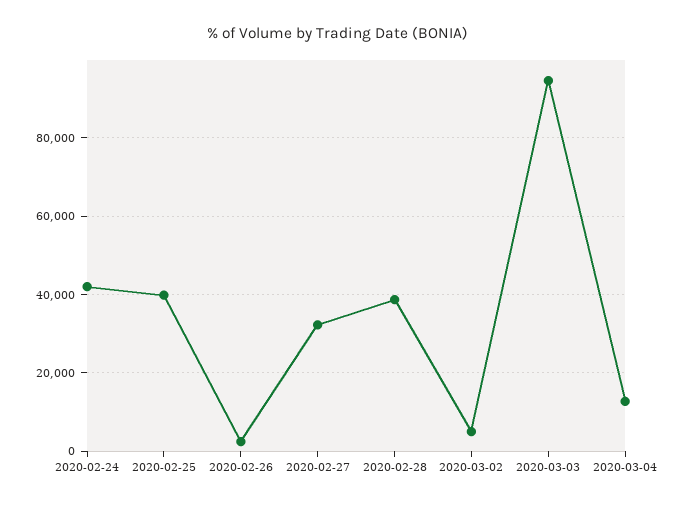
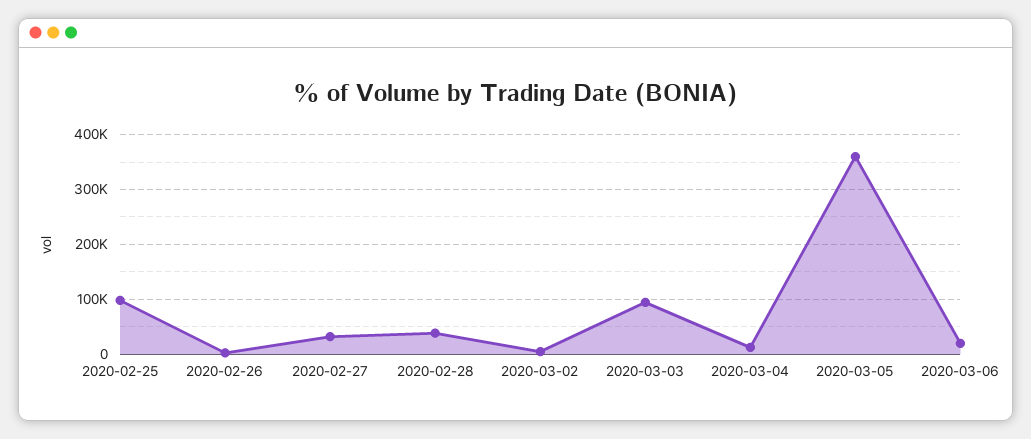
2020-02-24: 42000 -> none
2020-02-25: 40000 -> 100000
2020-03-05: none -> 360000
2020-03-06: none -> 20000

